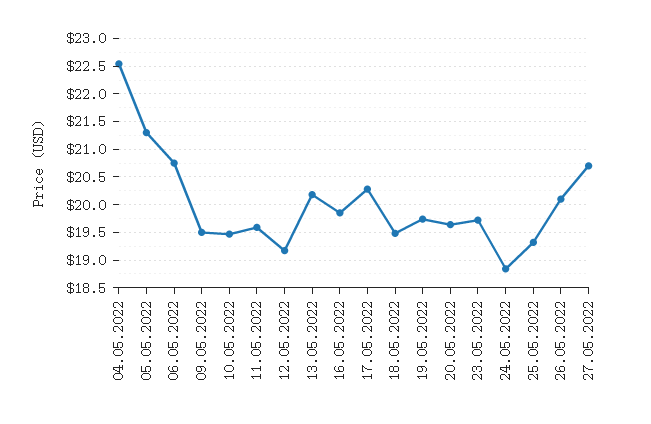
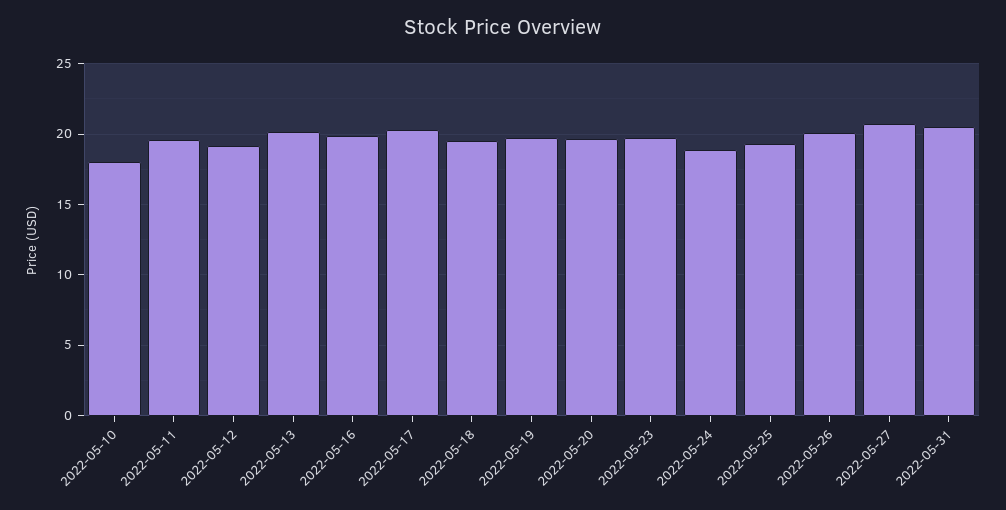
04.05.2022: 22.5 -> none
05.05.2022: 21.25 -> none
06.05.2022: 20.75 -> none
09.05.2022: 19.5 -> none
10.05.2022: 19.5 -> 18
2022-05-31: none -> 20.5

